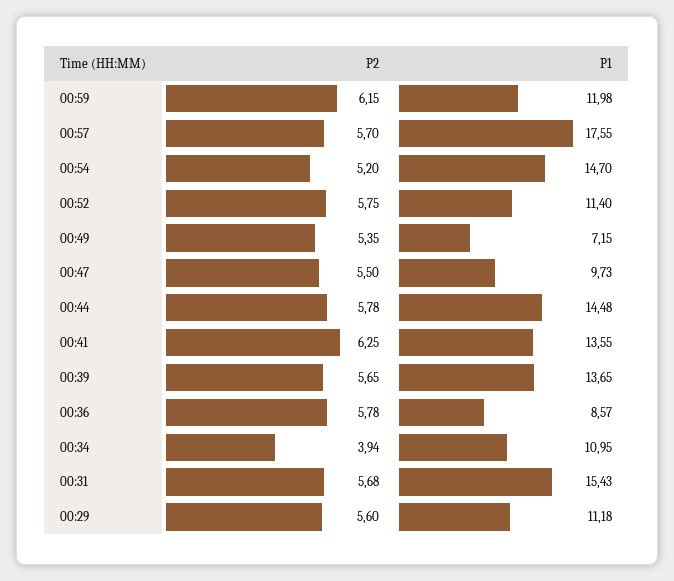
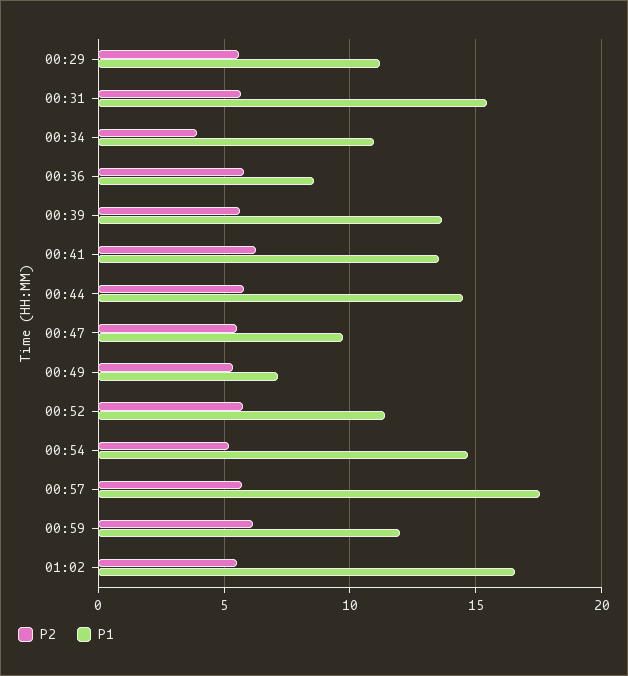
P2, 01:02: none -> 5.5
P1, 01:02: none -> 16.5

